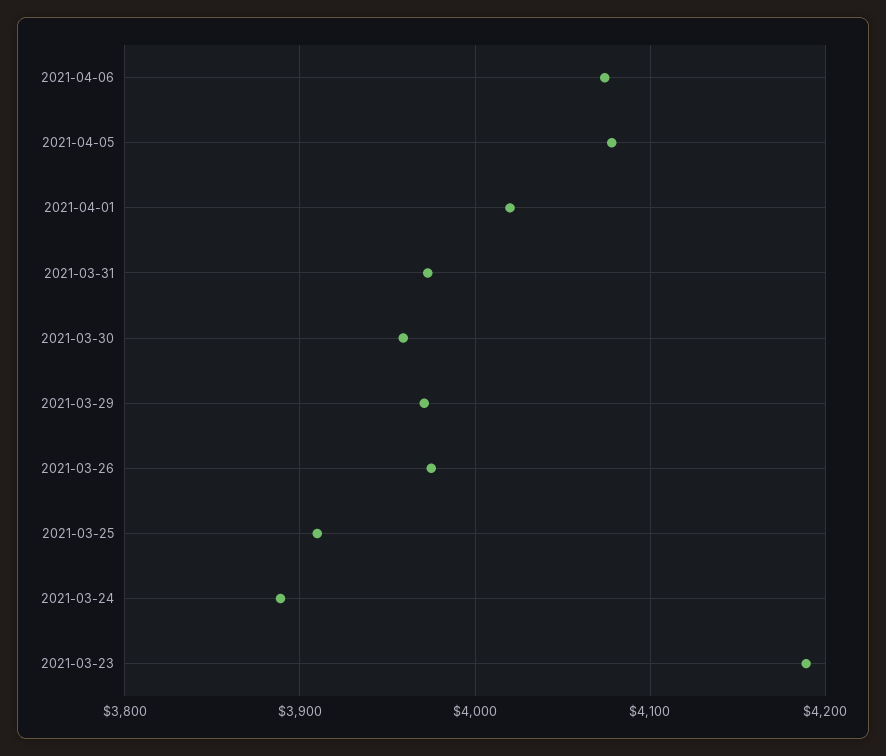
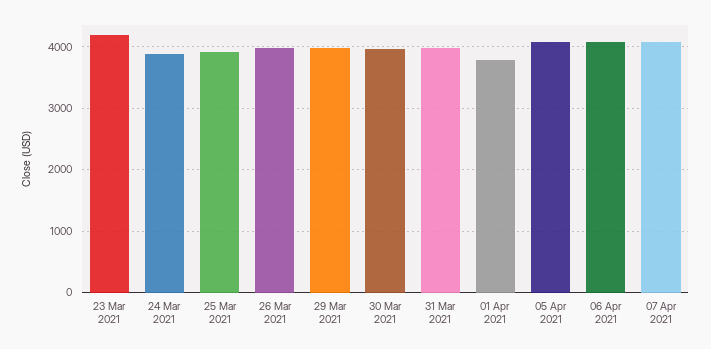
2021-04-01: 4020 -> 3800
07 Apr 2021: none -> 4100

